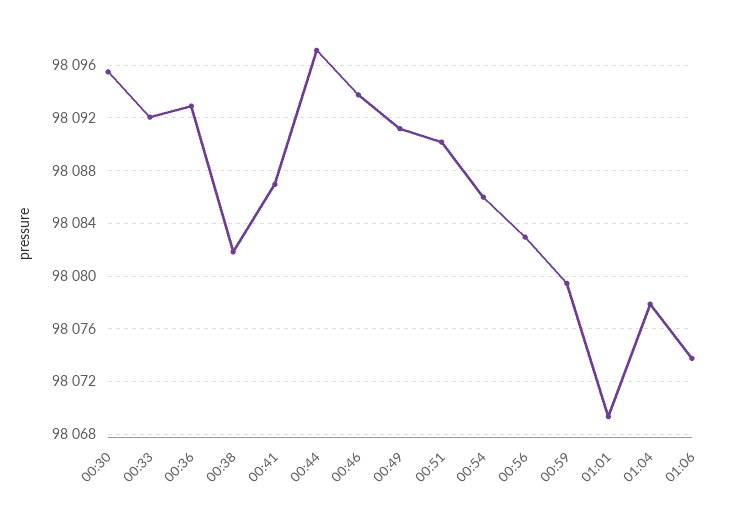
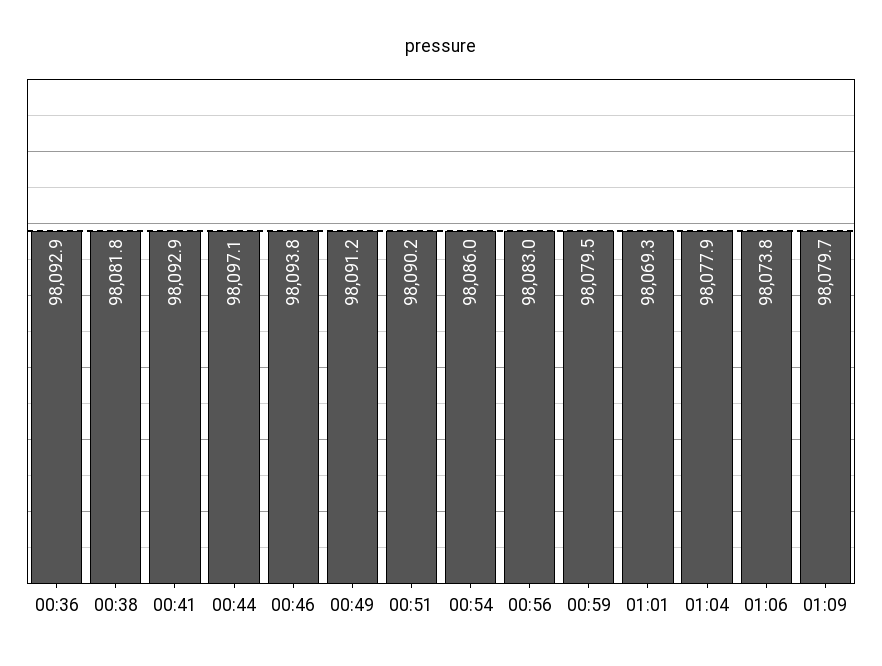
00:30: 98095.5 -> none
00:33: 98092 -> none
00:41: 98087 -> 98092.9
01:09: none -> 98079.7

